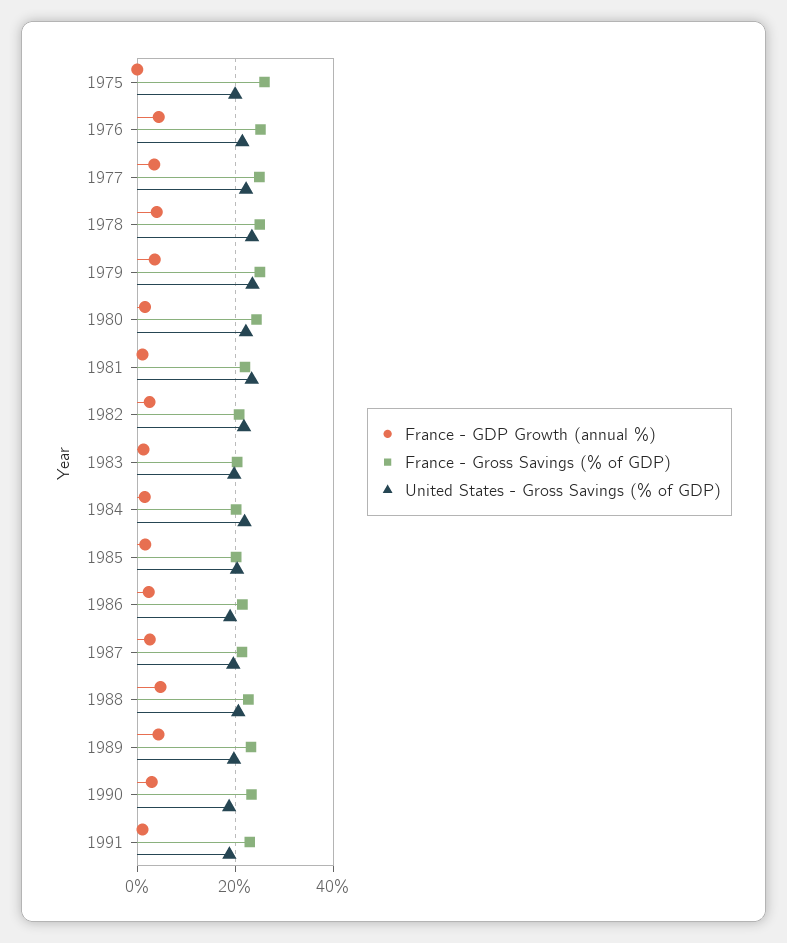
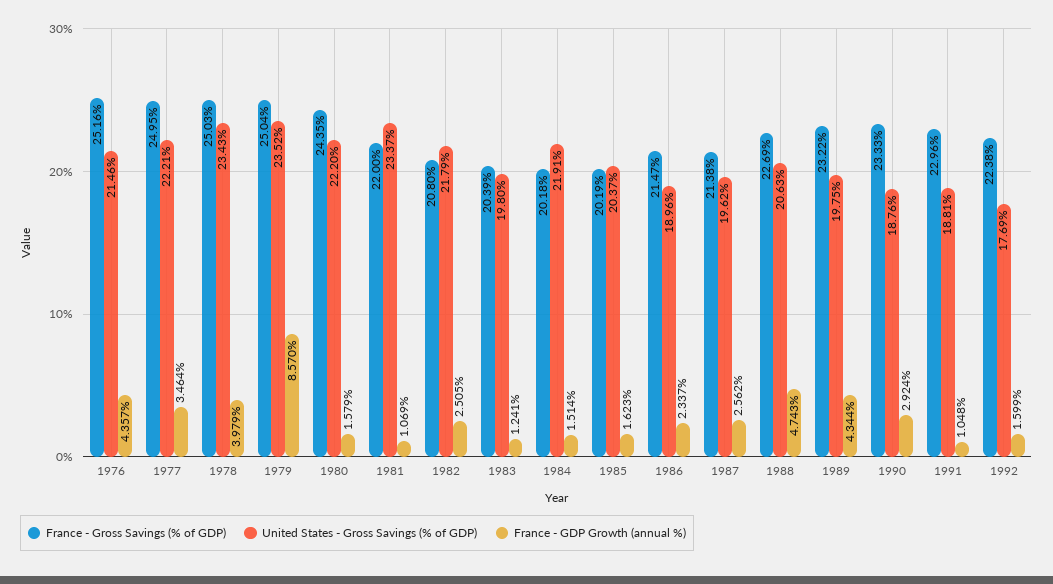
France - GDP Growth (annual %), 1975: 0 -> none
France - Gross Savings (% of GDP), 1975: 26 -> none
United States - Gross Savings (% of GDP), 1975: 20 -> none
France - GDP Growth (annual %), 1979: 4 -> 8.57
France - Gross Savings (% of GDP), 1992: none -> 22.38
United States - Gross Savings (% of GDP), 1992: none -> 17.69
France - GDP Growth (annual %), 1992: none -> 1.599

